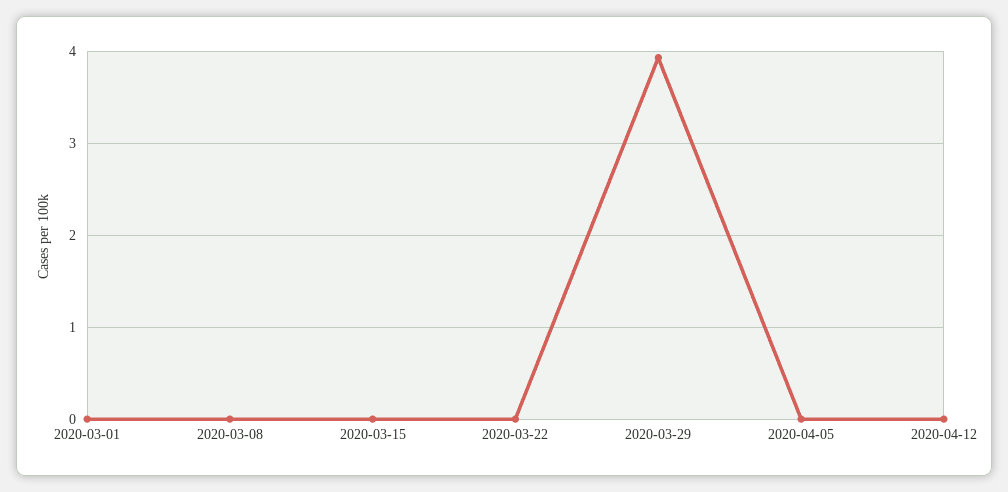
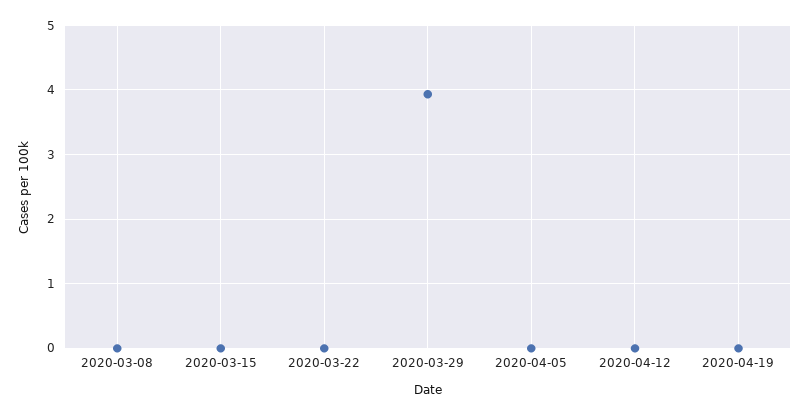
2020-03-01: 0 -> none
2020-04-19: none -> 0

